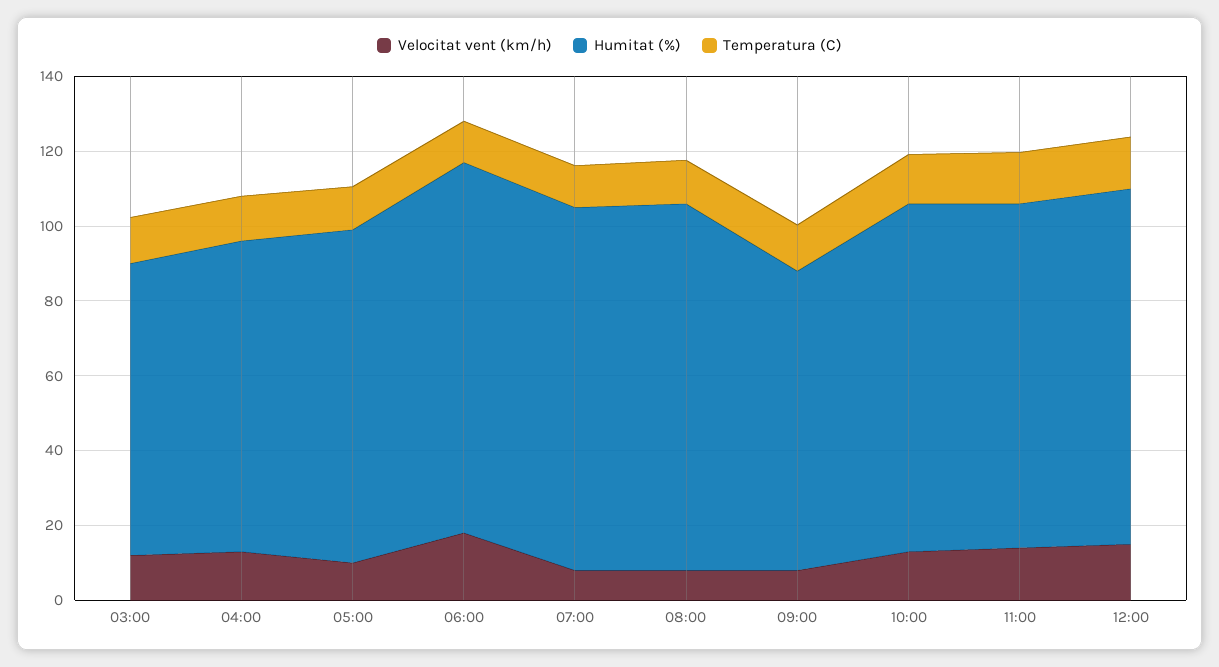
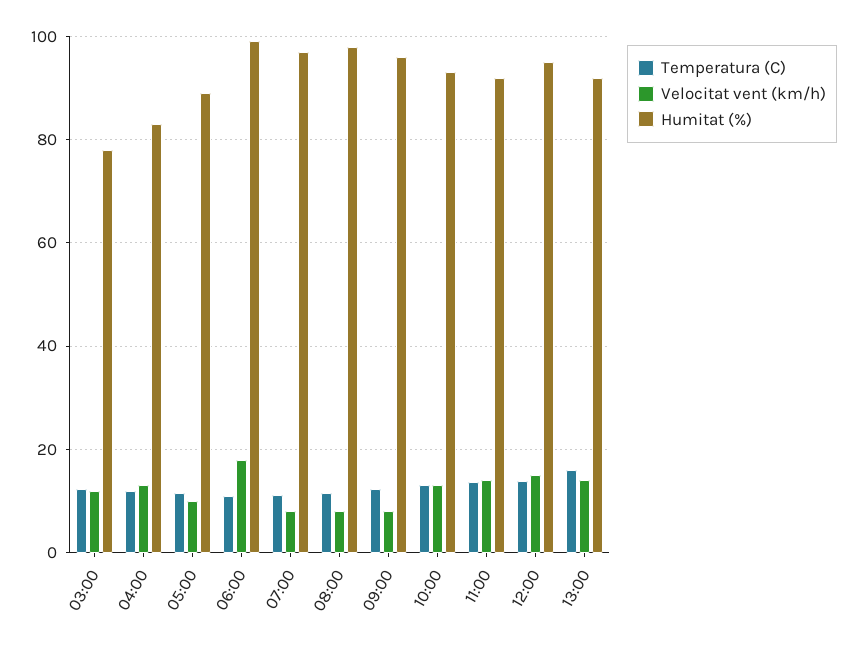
Humitat (%), 09:00: 80 -> 96
Temperatura (C), 13:00: none -> 16
Velocitat vent (km/h), 13:00: none -> 14
Humitat (%), 13:00: none -> 92

